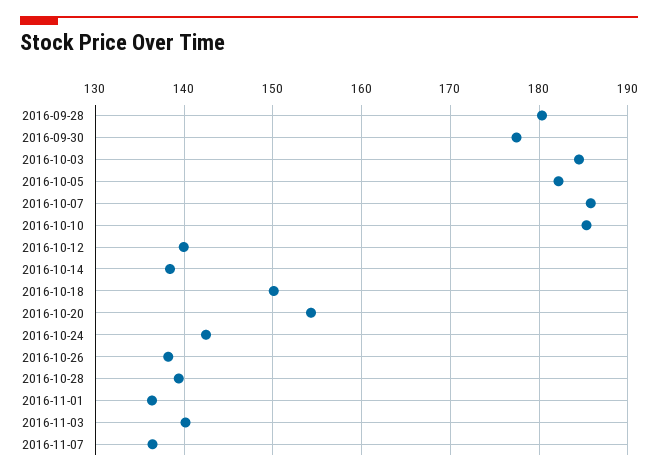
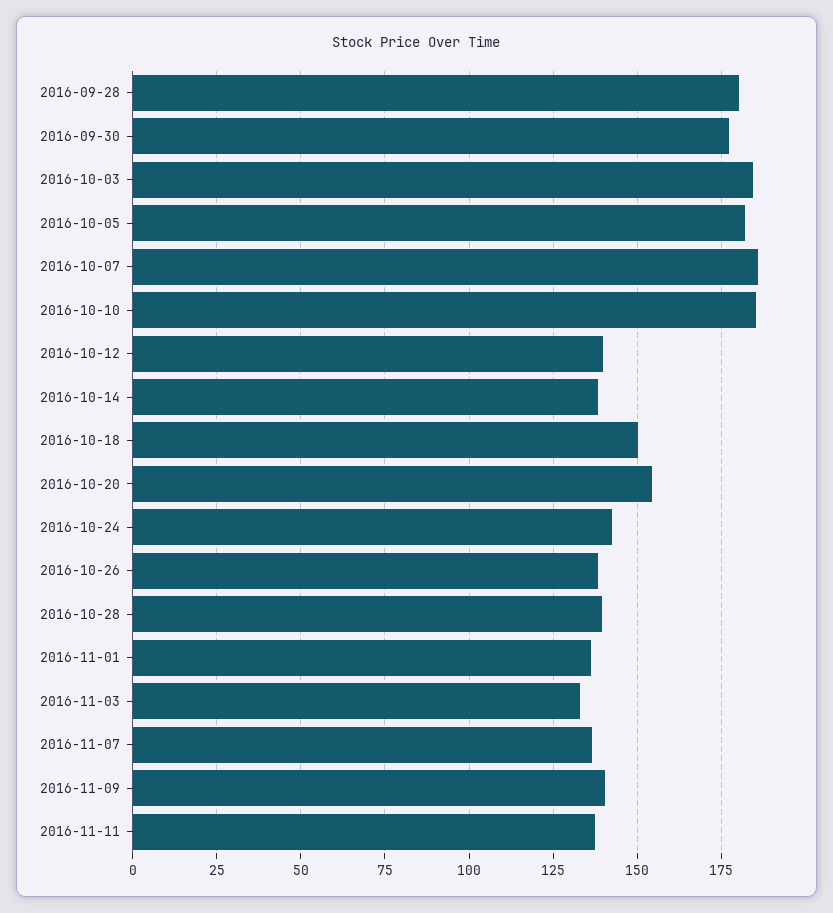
2016-11-03: 140 -> 132.5
2016-11-09: none -> 140
2016-11-11: none -> 137.5

